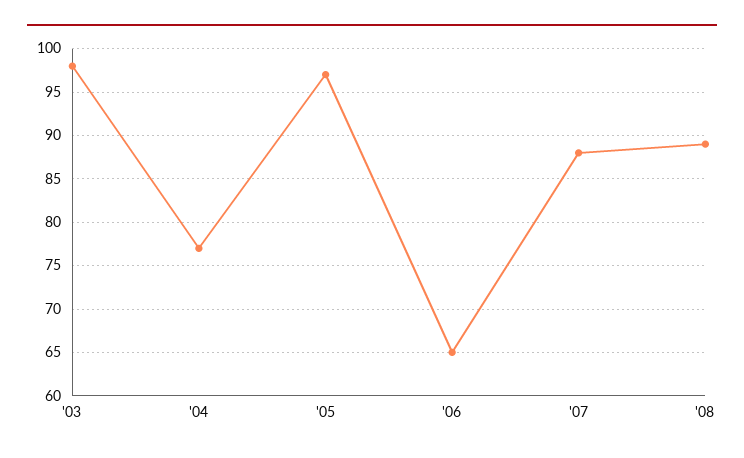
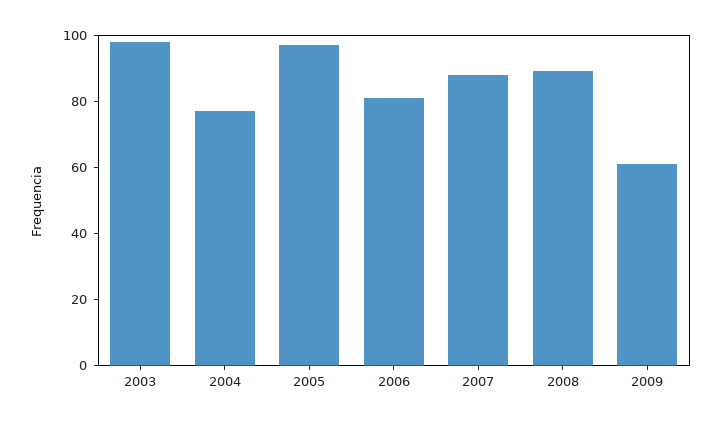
'06: 65 -> 80
2009: none -> 60

